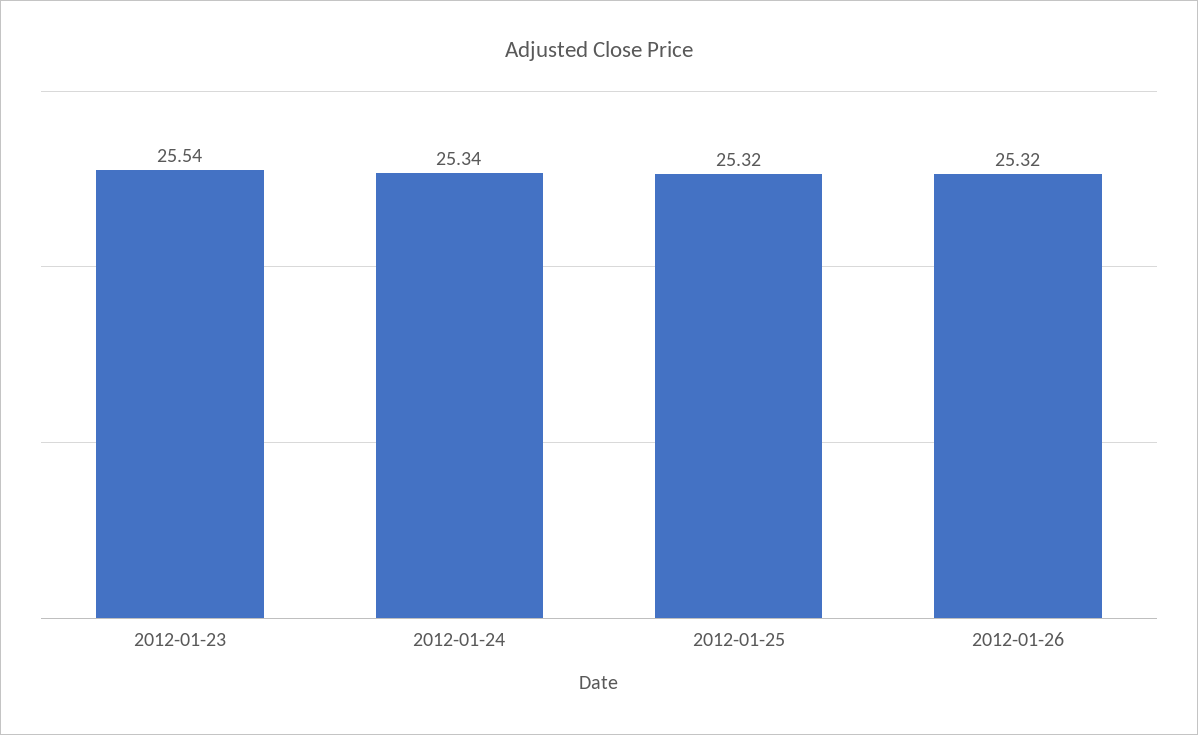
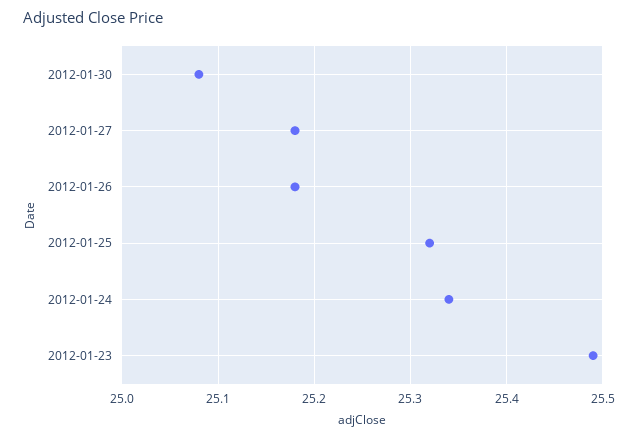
2012-01-23: 25.54 -> 25.49
2012-01-26: 25.32 -> 25.18
2012-01-30: none -> 25.08
2012-01-27: none -> 25.18

